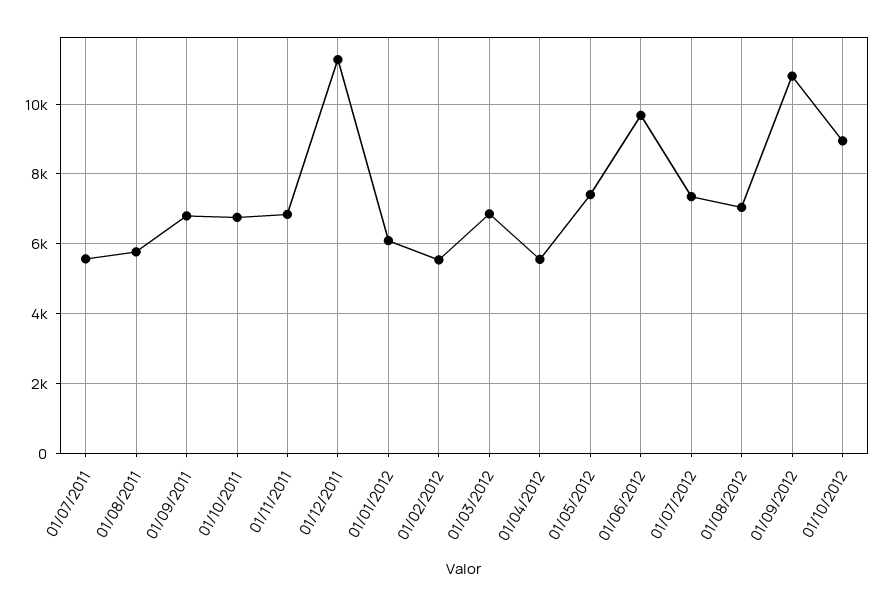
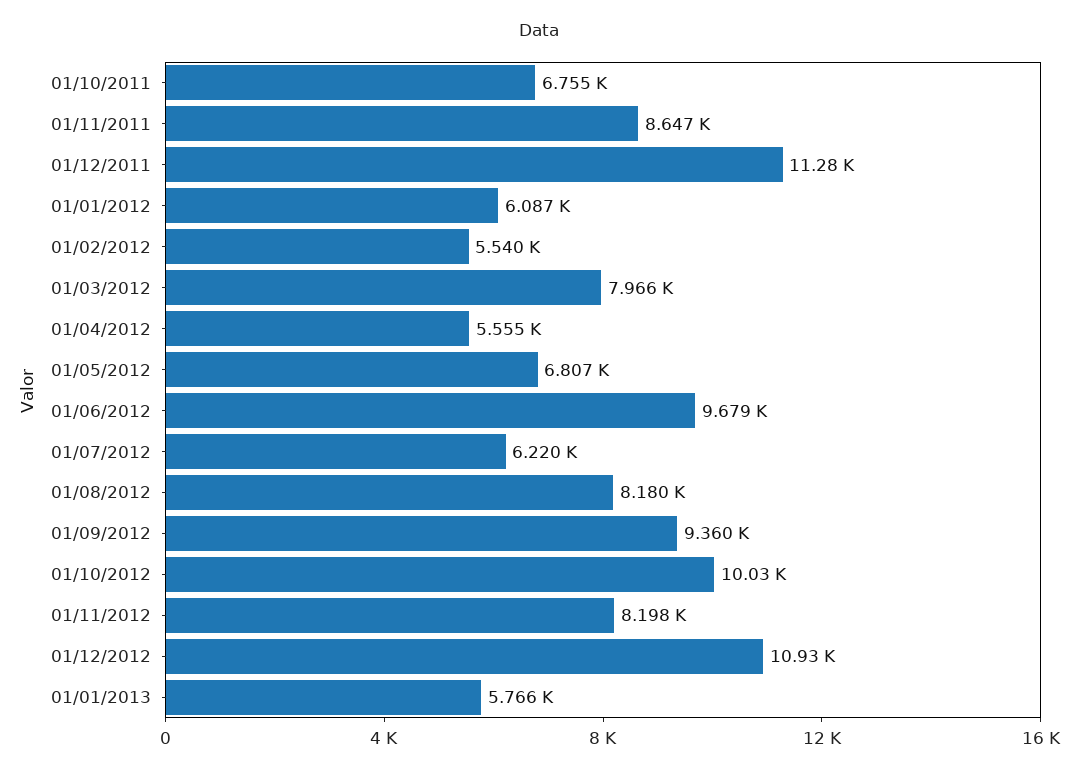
01/07/2011: 5600 -> none
01/08/2011: 5800 -> none
01/09/2011: 6800 -> none
01/11/2011: 6800 -> 8647
01/03/2012: 6800 -> 7966
01/05/2012: 7400 -> 6807
01/07/2012: 7400 -> 6220
01/08/2012: 7000 -> 8180
01/09/2012: 10800 -> 9360
01/10/2012: 9000 -> 10030
01/11/2012: none -> 8198
01/12/2012: none -> 10930
01/01/2013: none -> 5766

